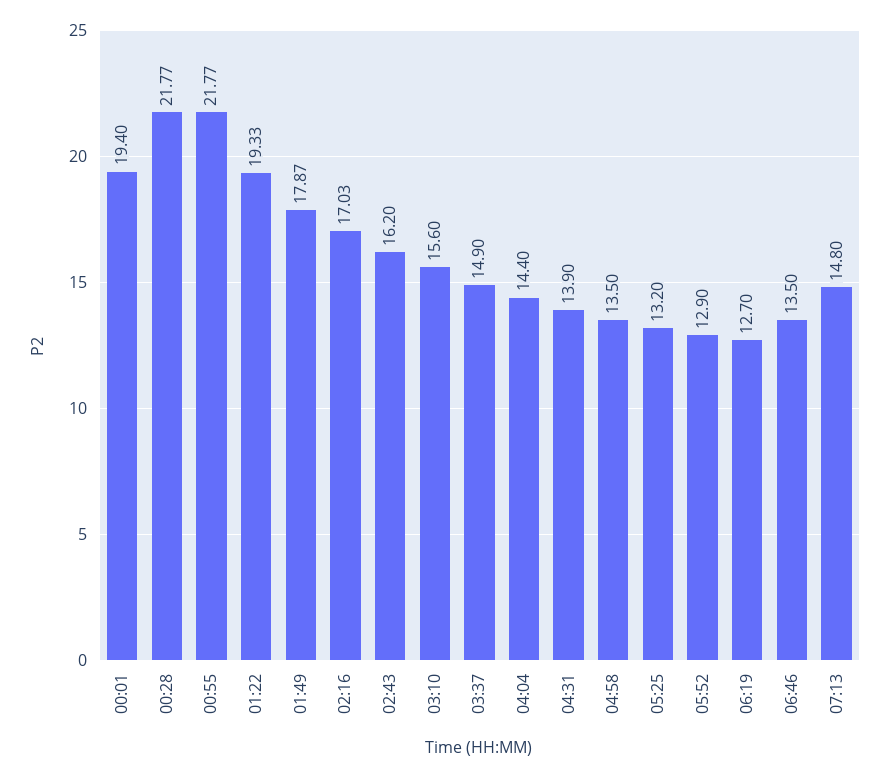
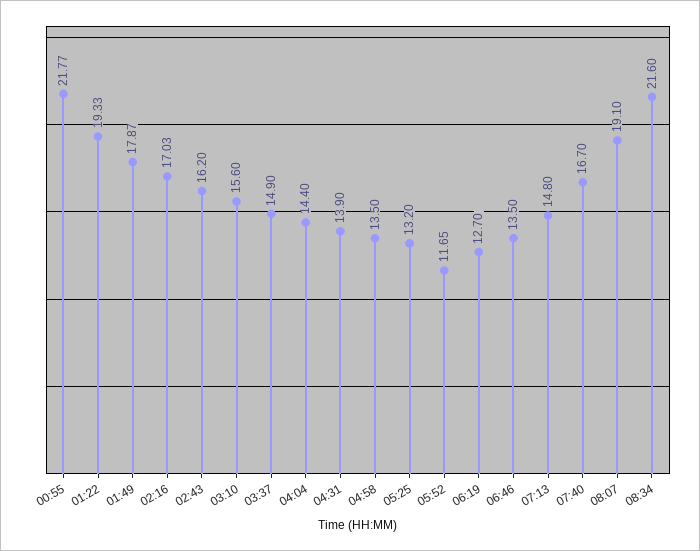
00:01: 19.4 -> none
00:28: 21.77 -> none
05:52: 12.9 -> 11.65
07:40: none -> 16.7
08:07: none -> 19.1
08:34: none -> 21.6

